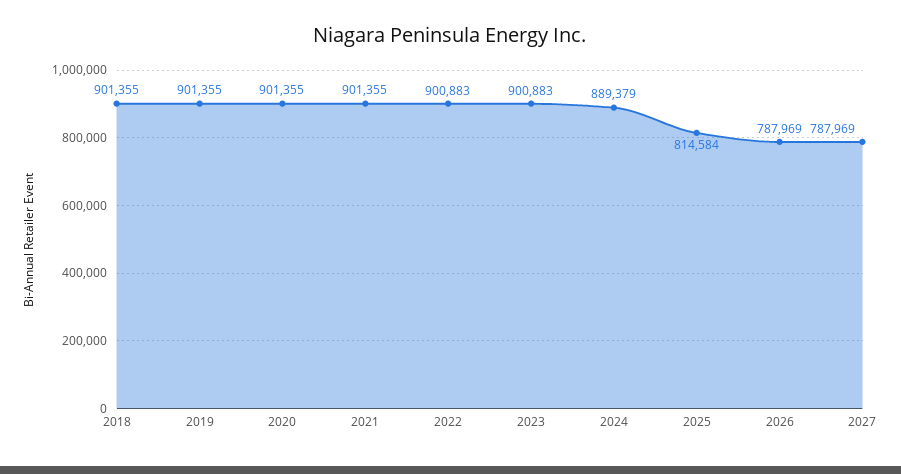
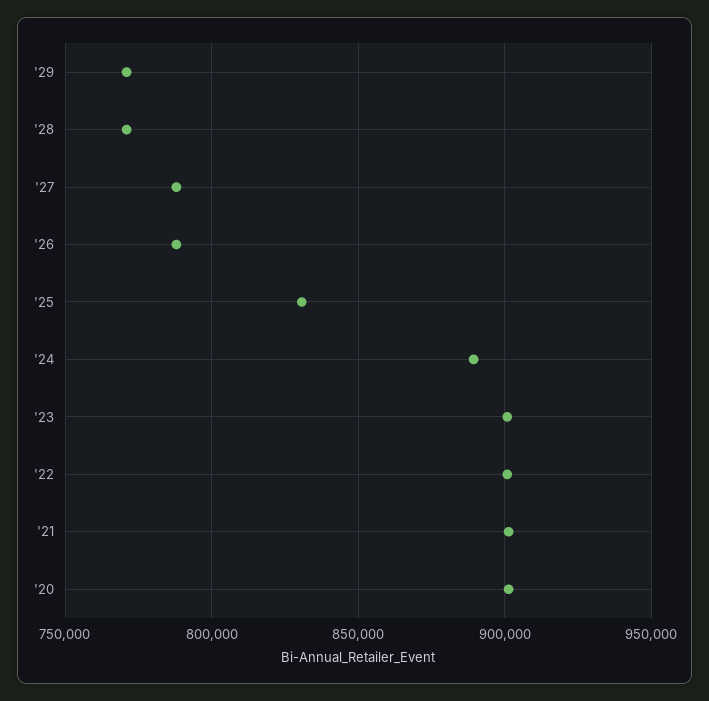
2018: 901355 -> none
2019: 901355 -> none
2025: 814584 -> 830000
'29: none -> 770000
'28: none -> 770000

